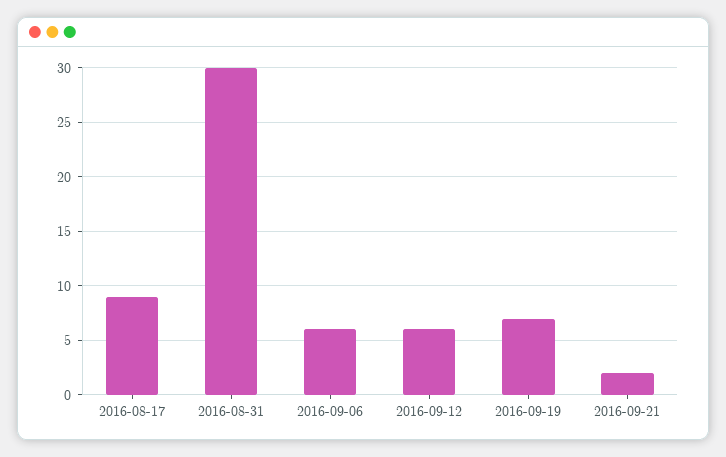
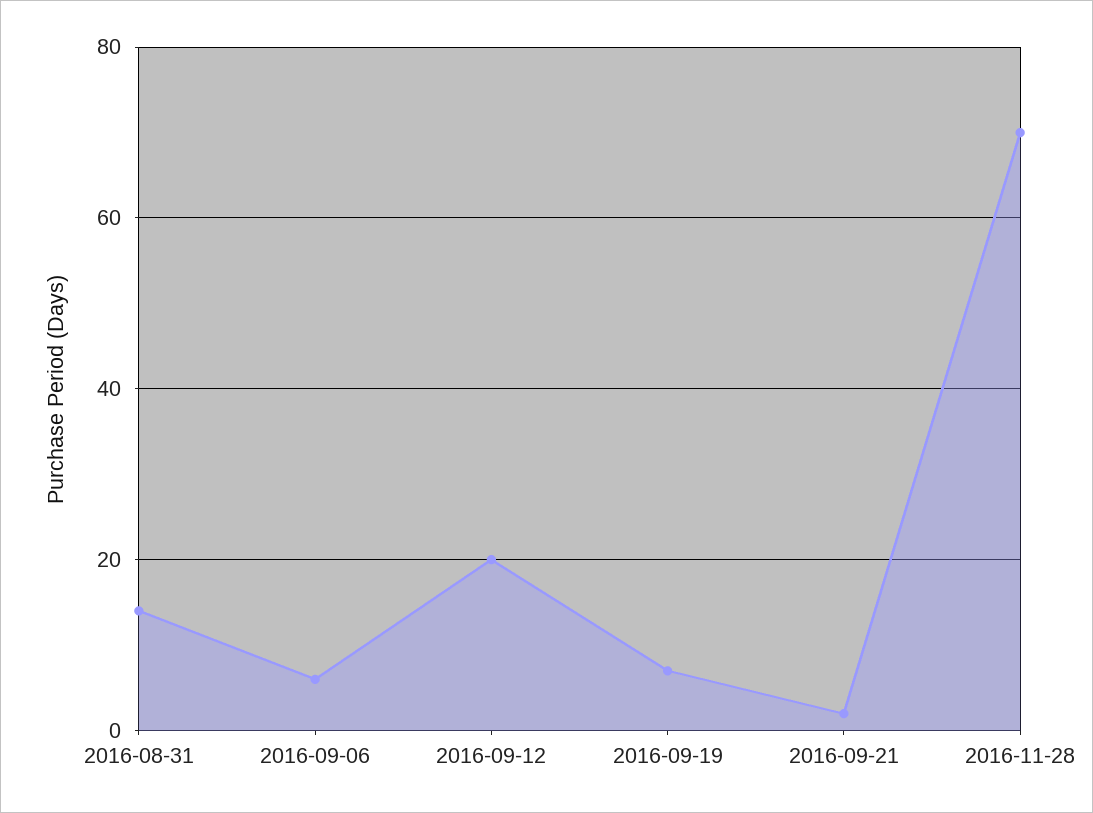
2016-08-17: 9 -> none
2016-08-31: 30 -> 15
2016-09-12: 6 -> 20
2016-11-28: none -> 70

